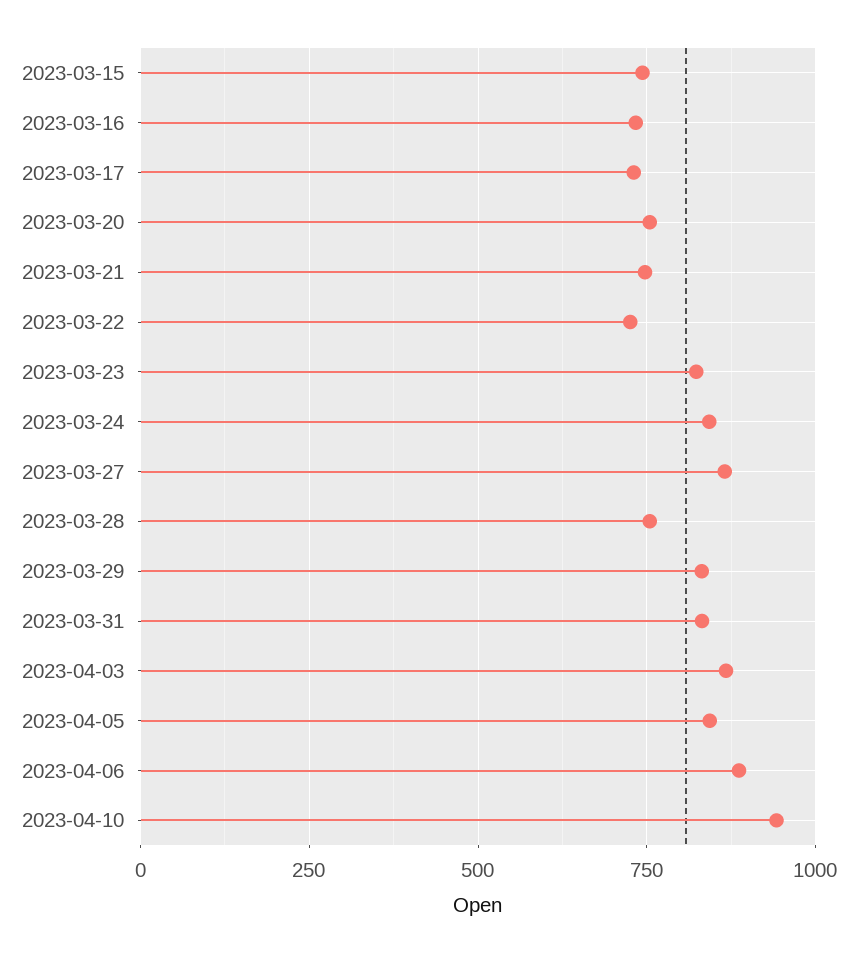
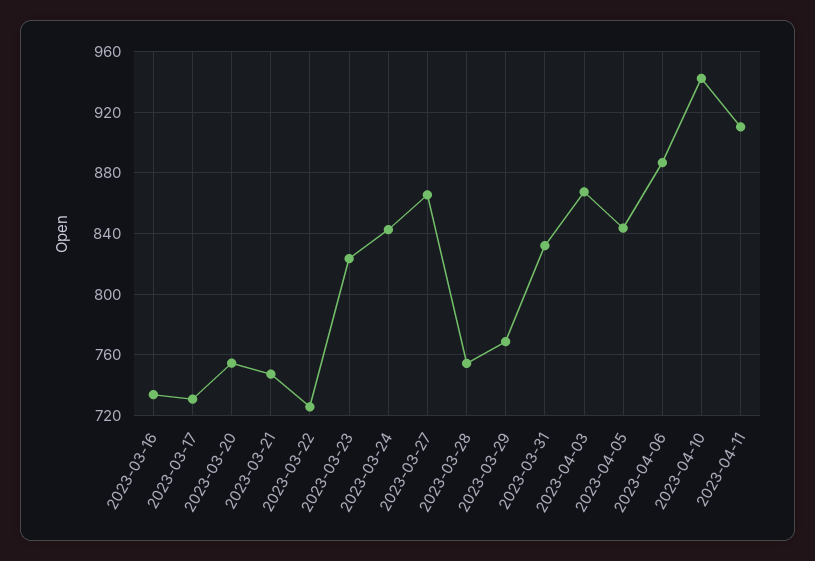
2023-03-15: 750 -> none
2023-03-29: 825 -> 770
2023-04-11: none -> 910

